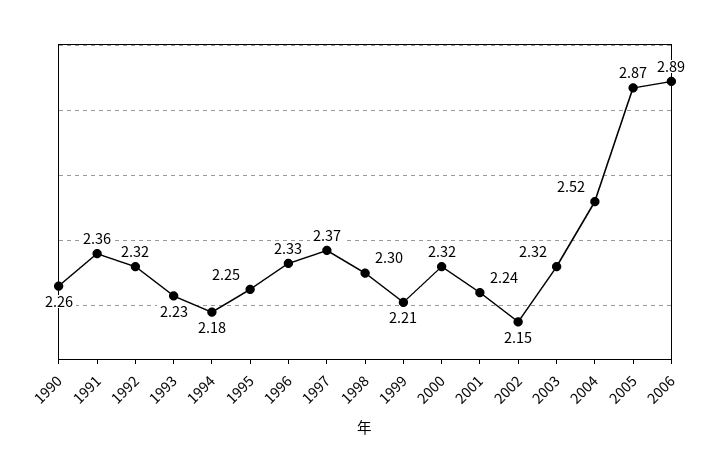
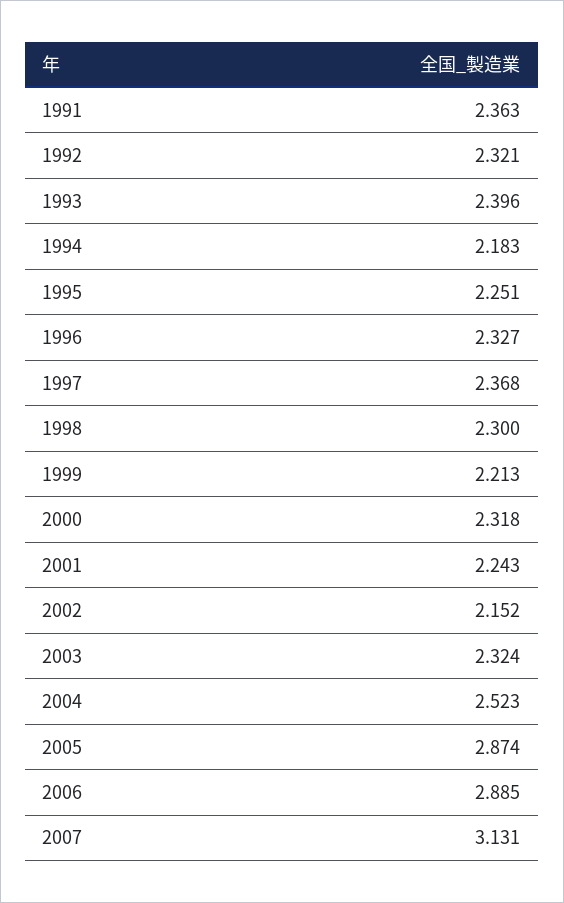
1990: 2.26 -> none
1993: 2.23 -> 2.396
2007: none -> 3.131

